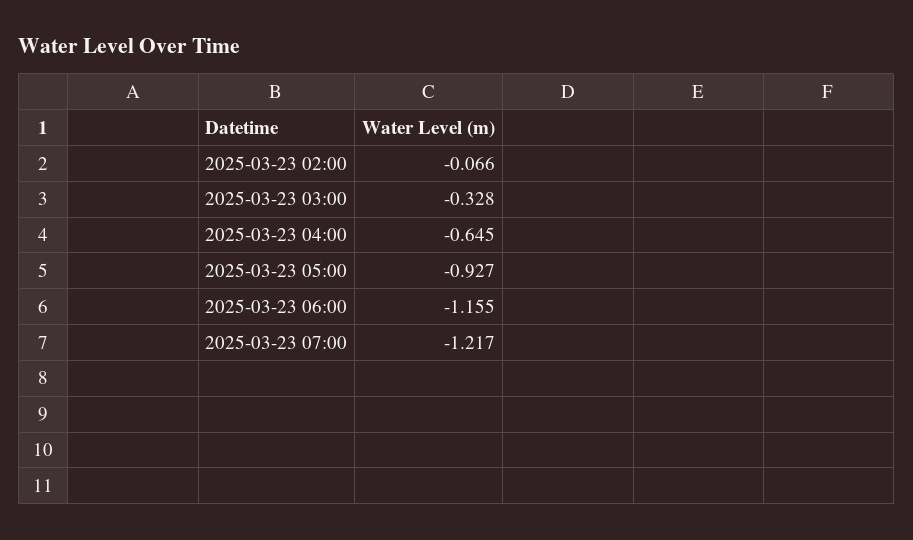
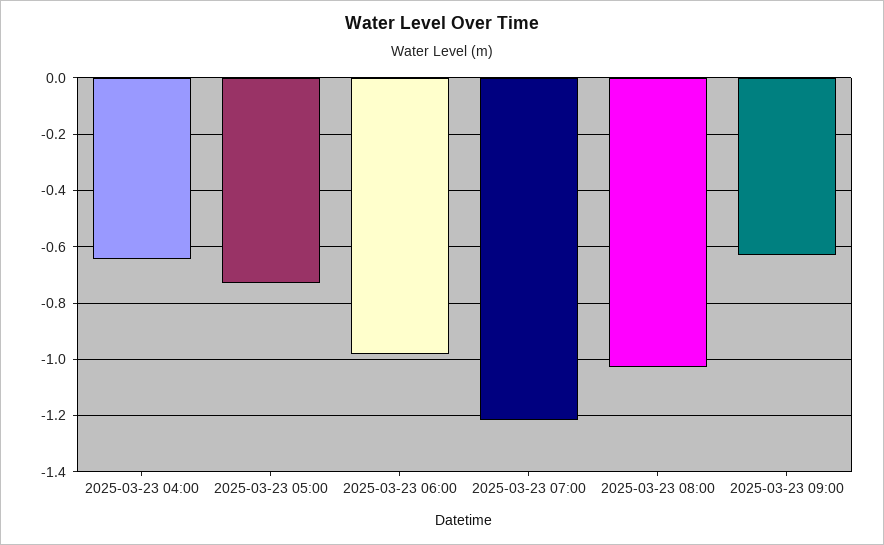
2025-03-23 02:00: -0.066 -> none
2025-03-23 03:00: -0.328 -> none
2025-03-23 05:00: -0.927 -> -0.725
2025-03-23 06:00: -1.155 -> -0.975
2025-03-23 08:00: none -> -1.025
2025-03-23 09:00: none -> -0.625

